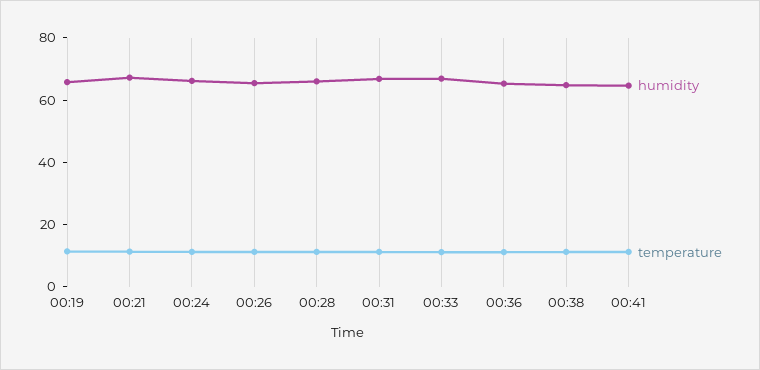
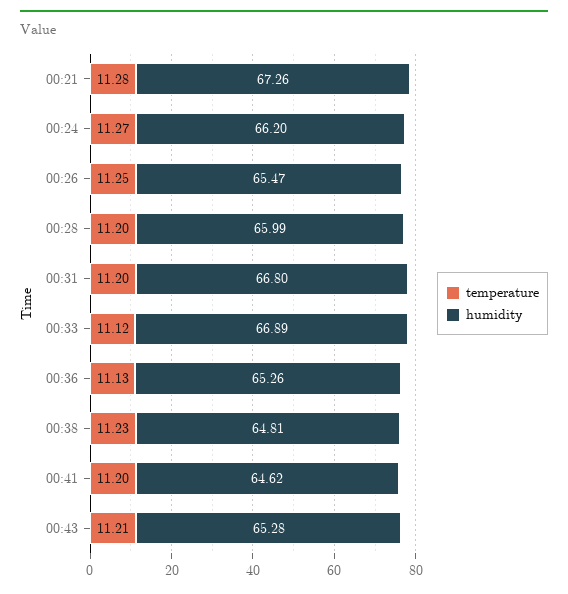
humidity, 00:19: 65 -> none
temperature, 00:19: 10 -> none
temperature, 00:43: none -> 11.21
humidity, 00:43: none -> 65.28

